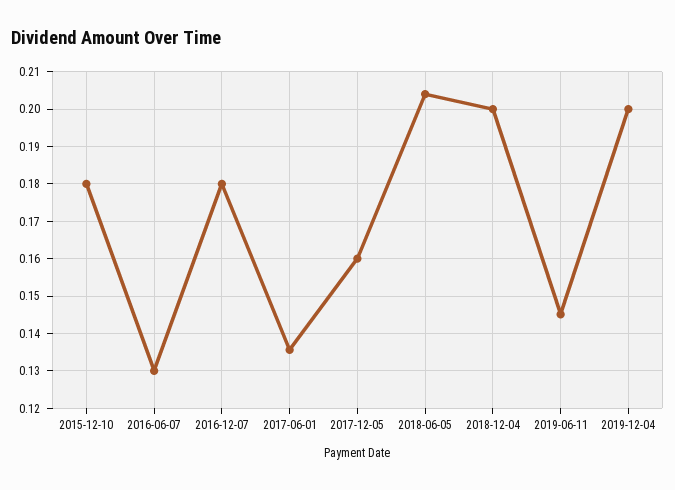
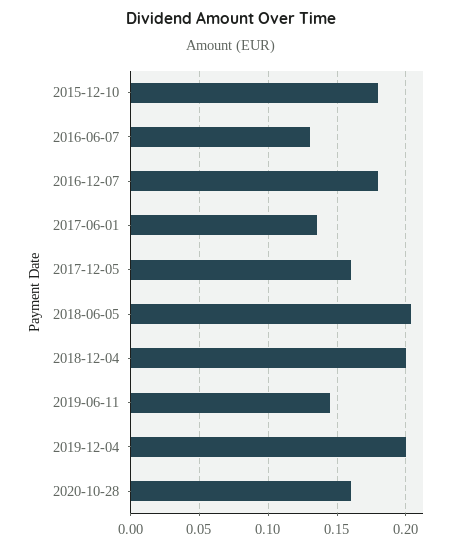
2020-10-28: none -> 0.16

